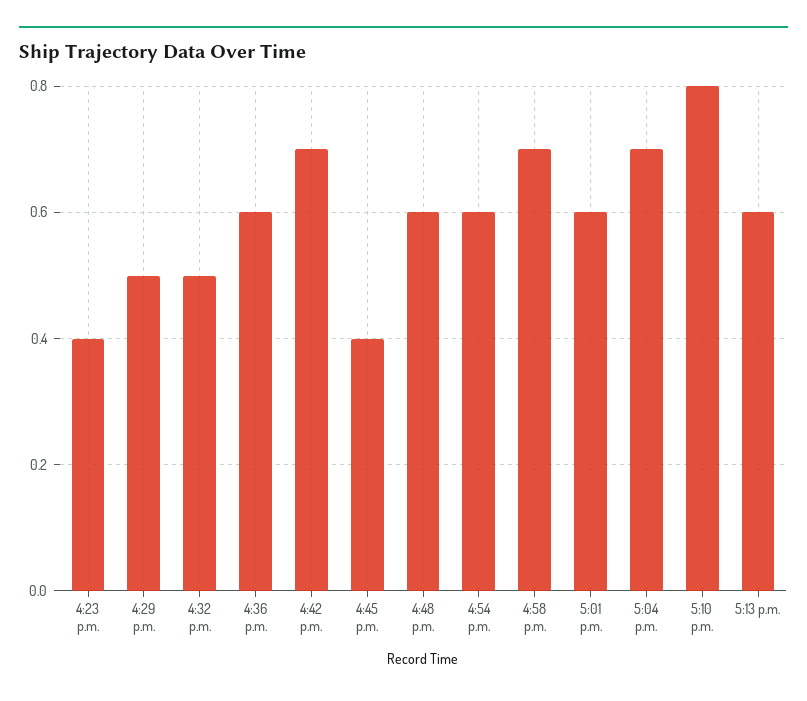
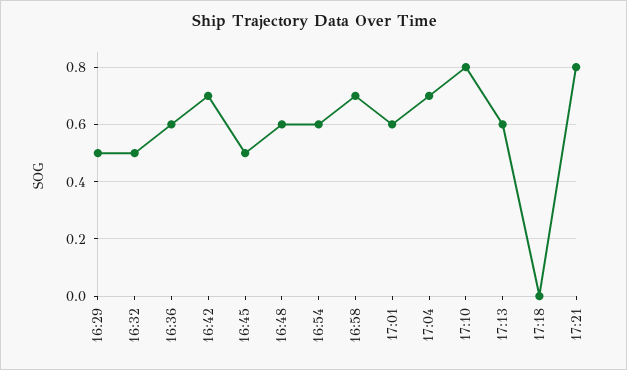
4:23 p.m.: 0.4 -> none
4:45 p.m.: 0.4 -> 0.5
17:18: none -> 0
17:21: none -> 0.8

